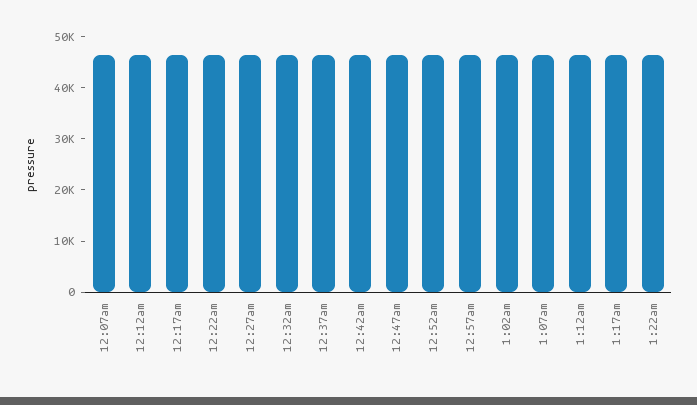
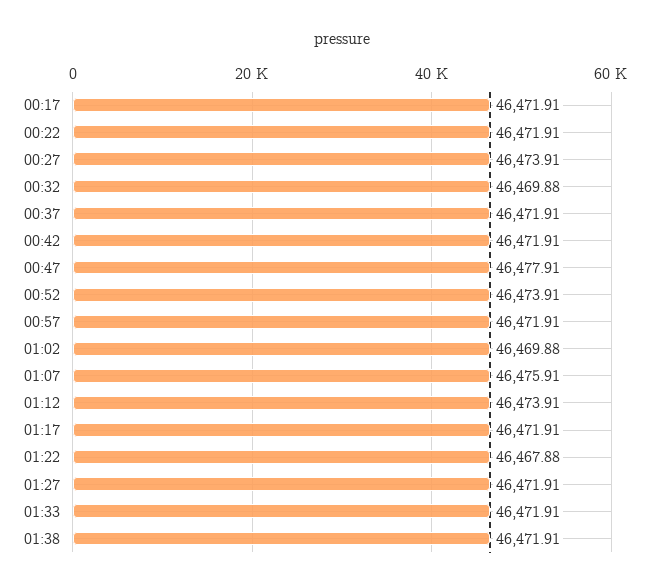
12:07am: 46000 -> none
12:12am: 46000 -> none
01:27: none -> 46471.91
01:33: none -> 46471.91
01:38: none -> 46471.91

